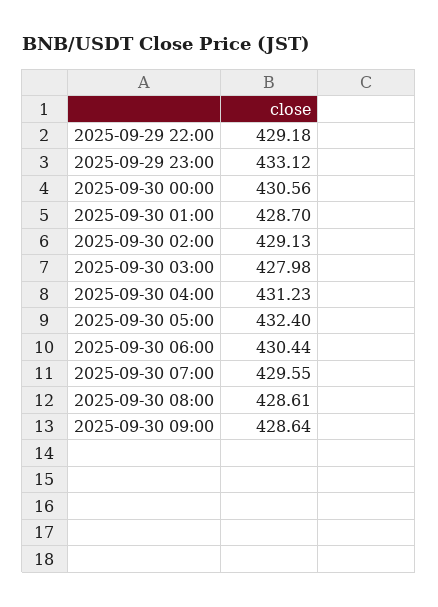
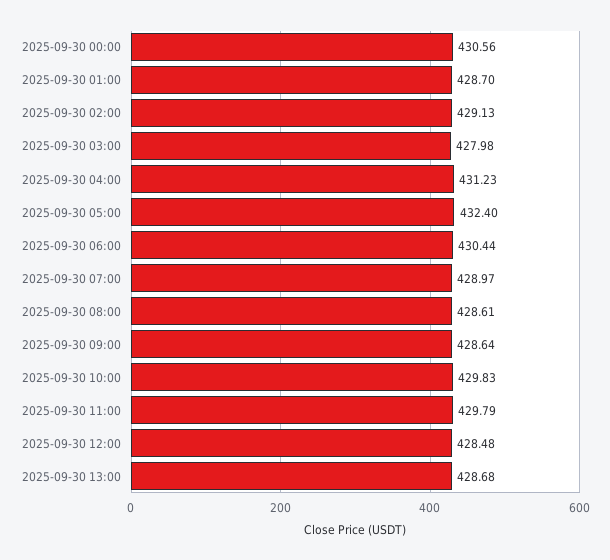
2025-09-29 22:00: 429.18 -> none
2025-09-29 23:00: 433.12 -> none
2025-09-30 07:00: 429.55 -> 428.97
2025-09-30 10:00: none -> 429.83
2025-09-30 11:00: none -> 429.79
2025-09-30 12:00: none -> 428.48
2025-09-30 13:00: none -> 428.68

